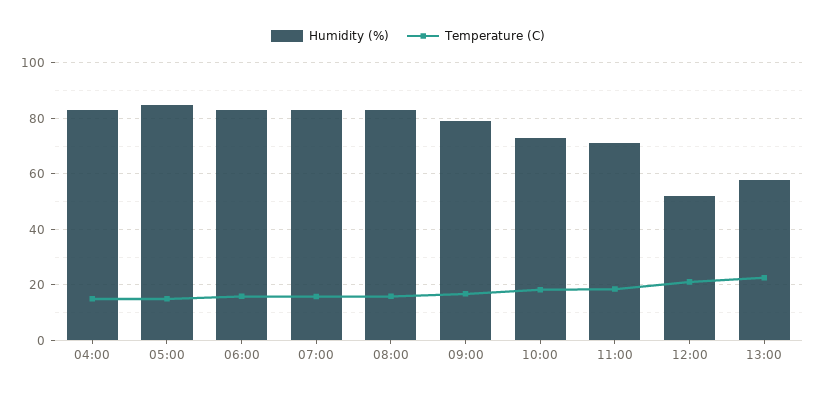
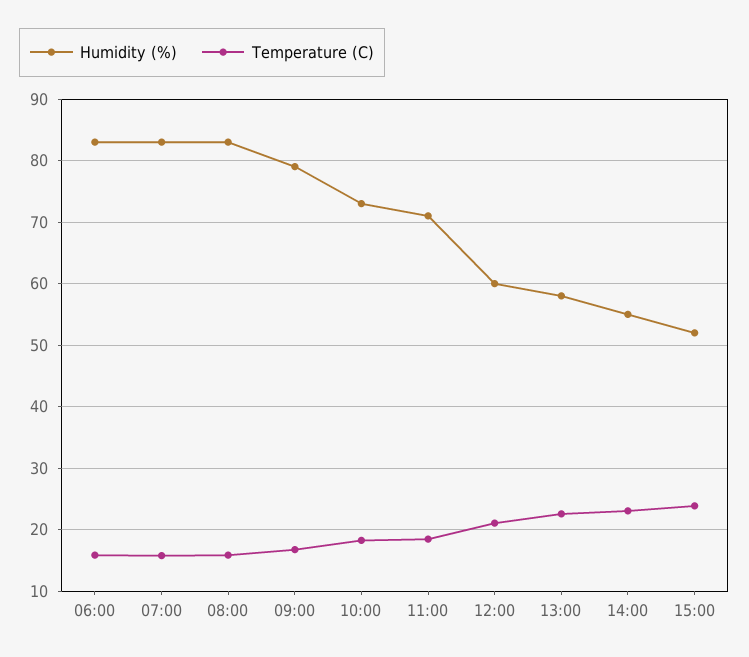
Humidity (%), 04:00: 82.5 -> none
Temperature (C), 04:00: 15 -> none
Humidity (%), 05:00: 85 -> none
Temperature (C), 05:00: 15 -> none
Humidity (%), 12:00: 52.5 -> 60
Humidity (%), 14:00: none -> 55
Temperature (C), 14:00: none -> 23
Humidity (%), 15:00: none -> 52
Temperature (C), 15:00: none -> 24

